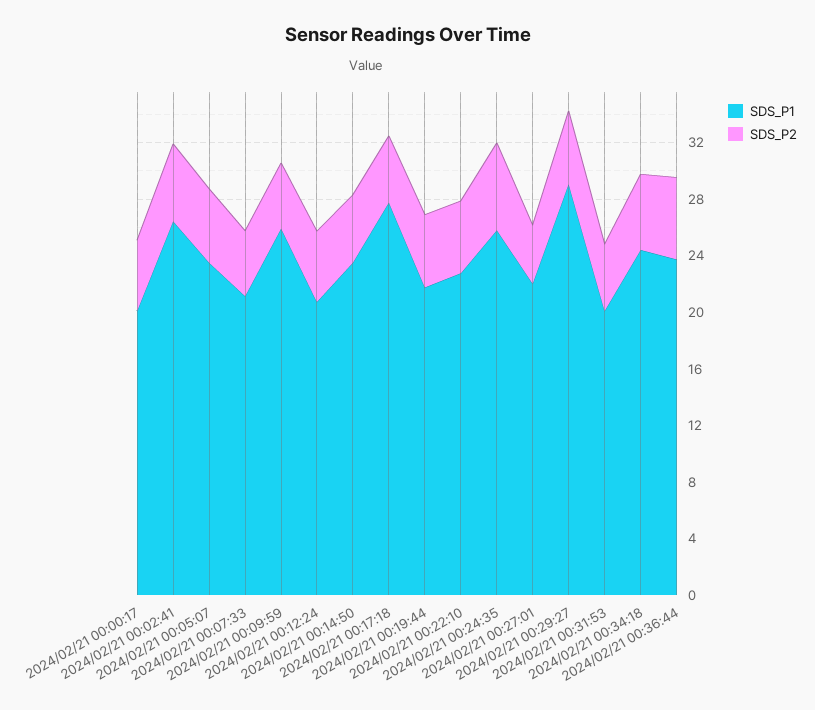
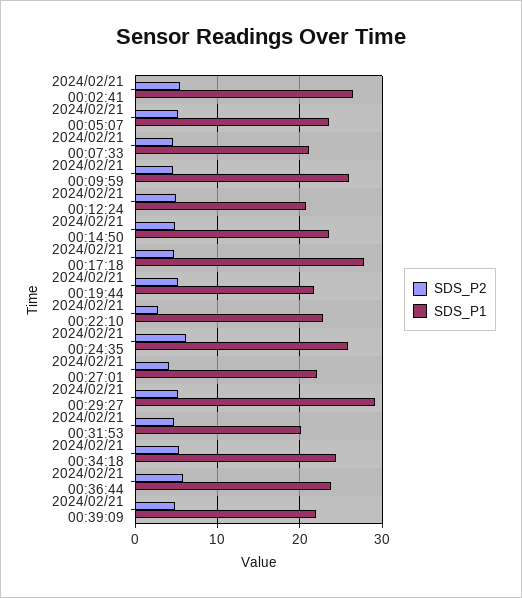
SDS_P1, 2024/02/21 00:00:17: 20 -> none
SDS_P2, 2024/02/21 00:00:17: 5 -> none
SDS_P2, 2024/02/21 00:22:10: 5 -> 3
SDS_P2, 2024/02/21 00:39:09: none -> 5
SDS_P1, 2024/02/21 00:39:09: none -> 22

